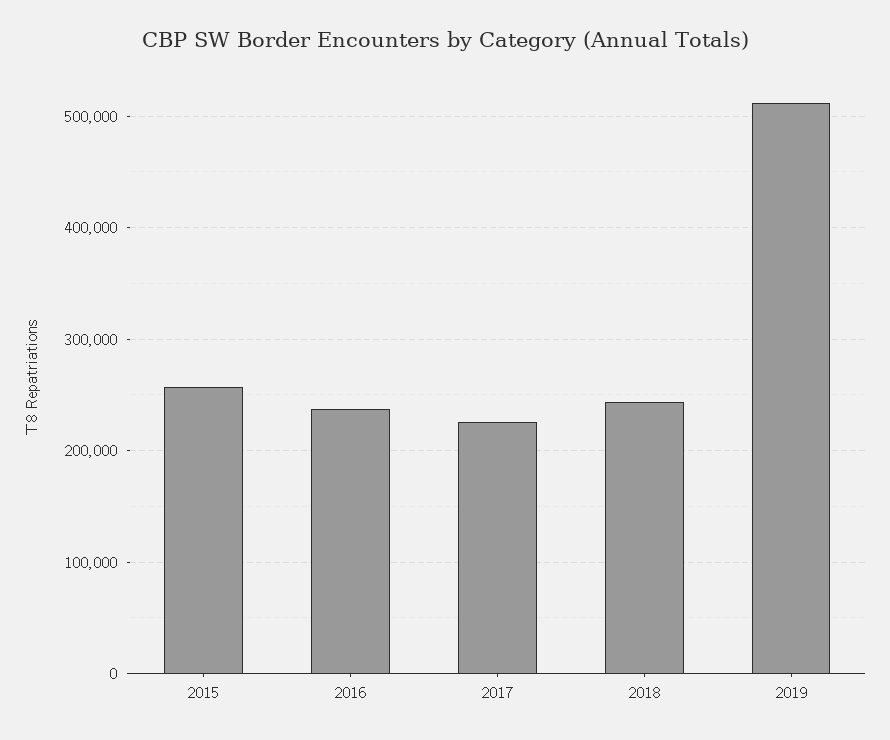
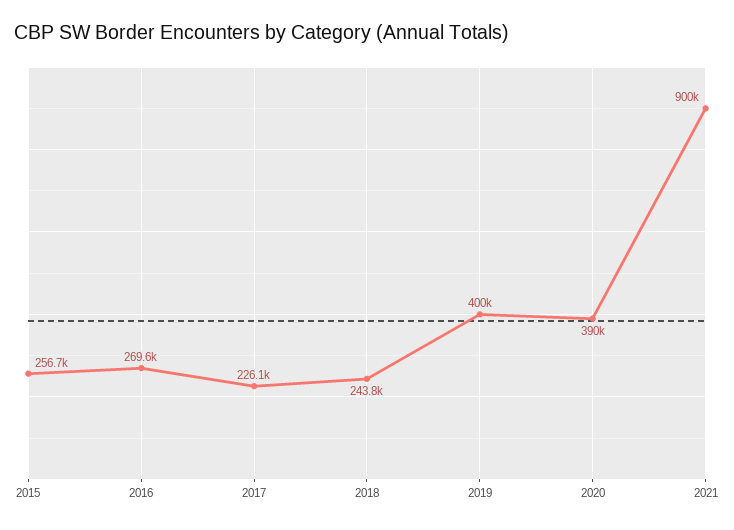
2016: 240000 -> 269600
2019: 510000 -> 400000
2020: none -> 390000
2021: none -> 900000

